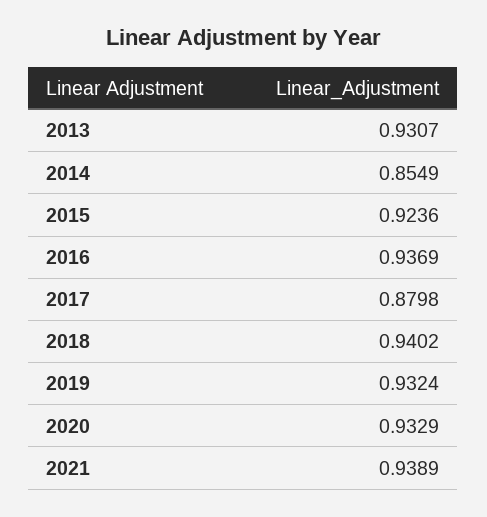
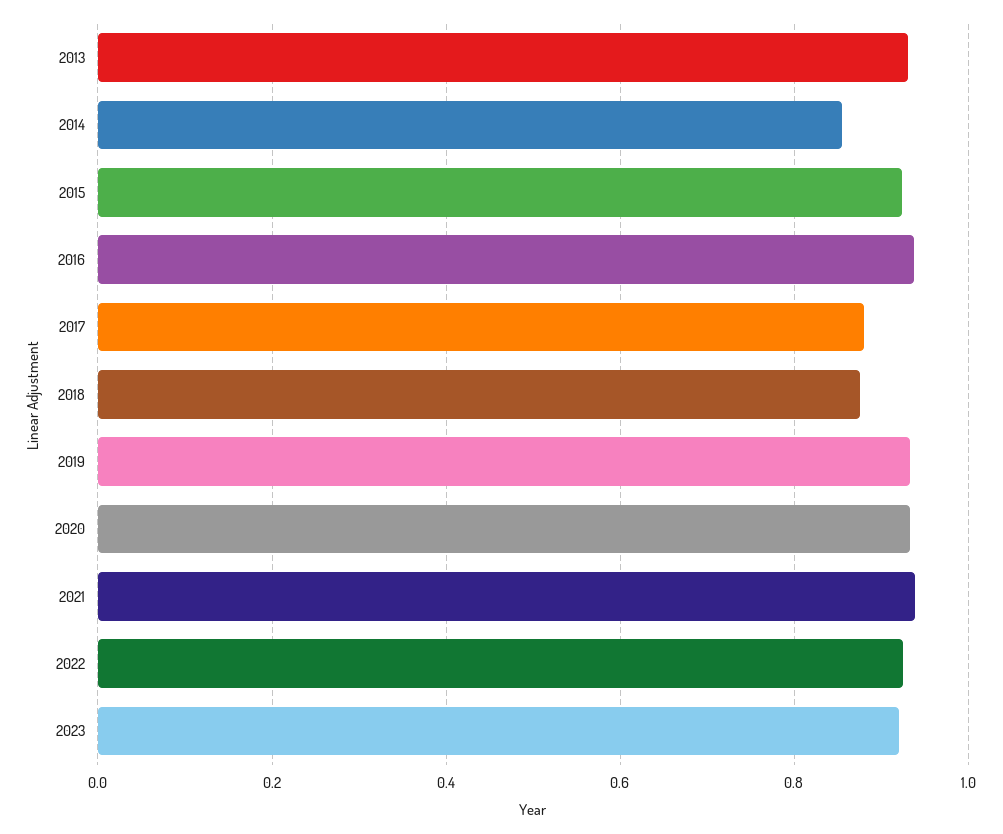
2018: 0.9402 -> 0.88
2022: none -> 0.92
2023: none -> 0.92

